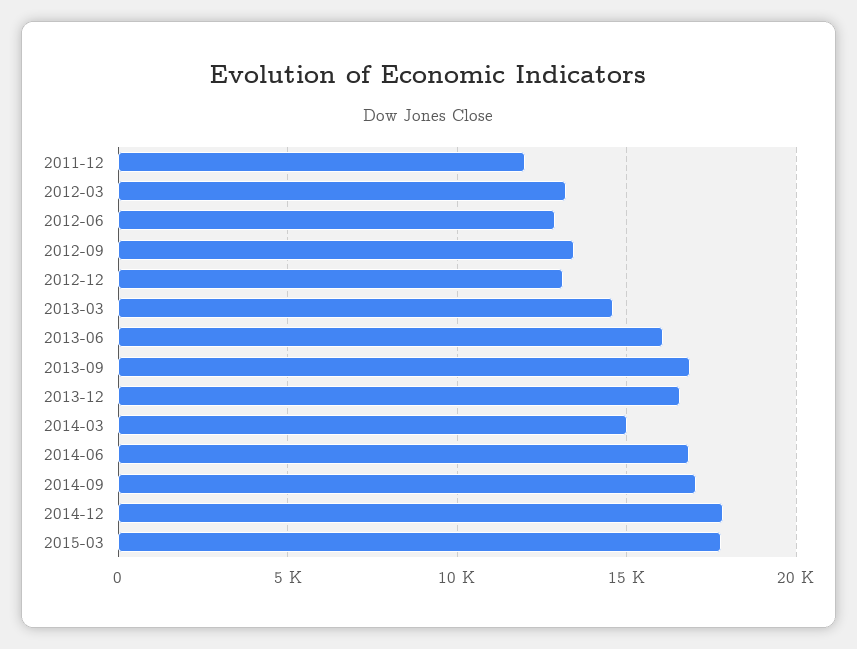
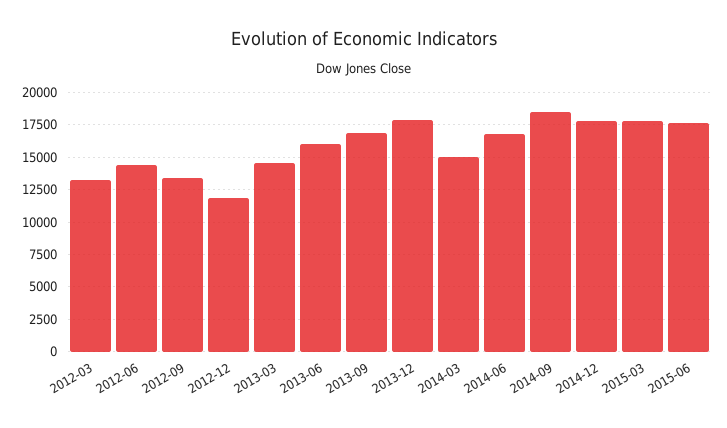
2011-12: 12000 -> none
2012-06: 13000 -> 14500
2012-12: 13000 -> 12000
2013-12: 16500 -> 18000
2014-09: 17000 -> 18500
2015-06: none -> 17500

